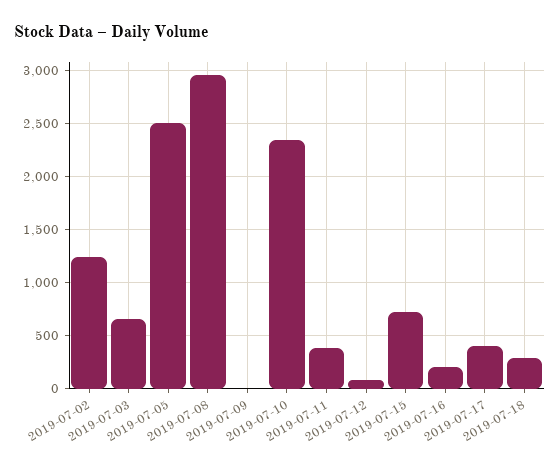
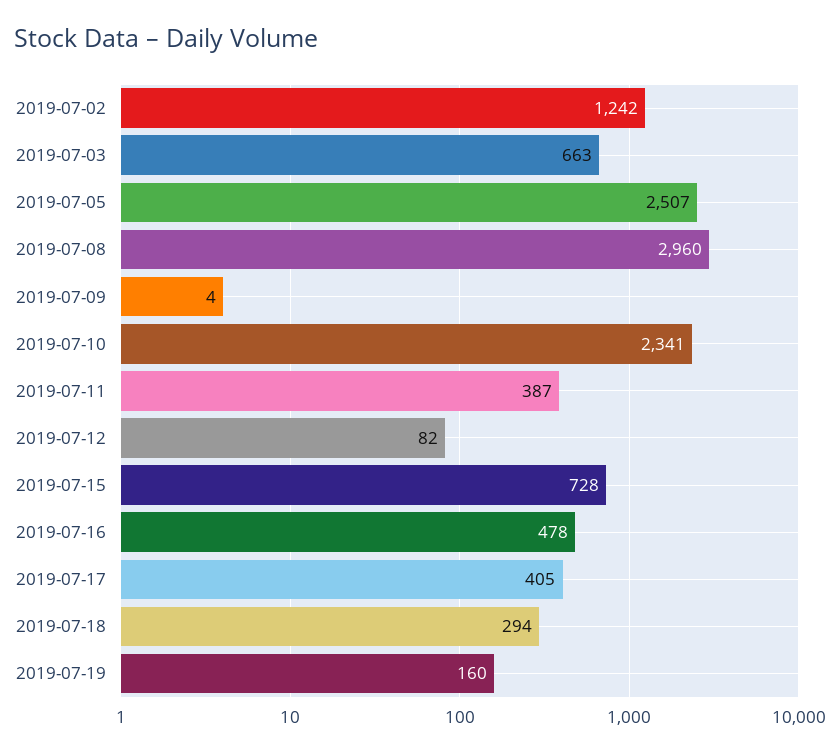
2019-07-16: 200 -> 478
2019-07-19: none -> 160

